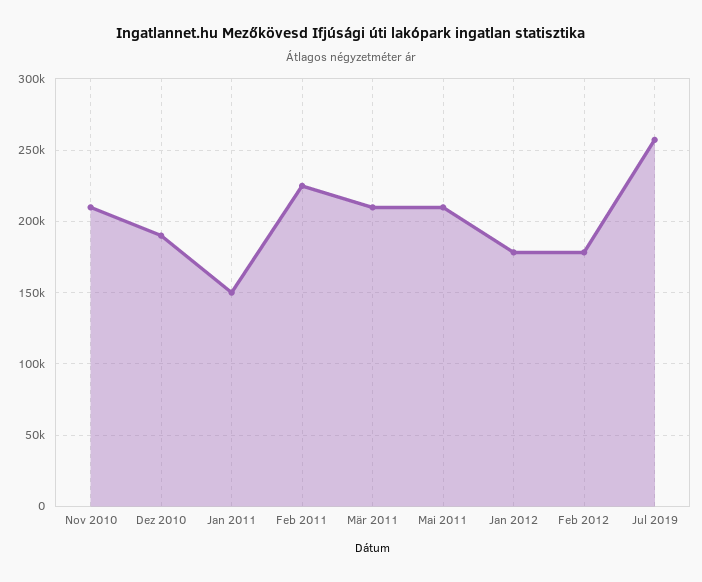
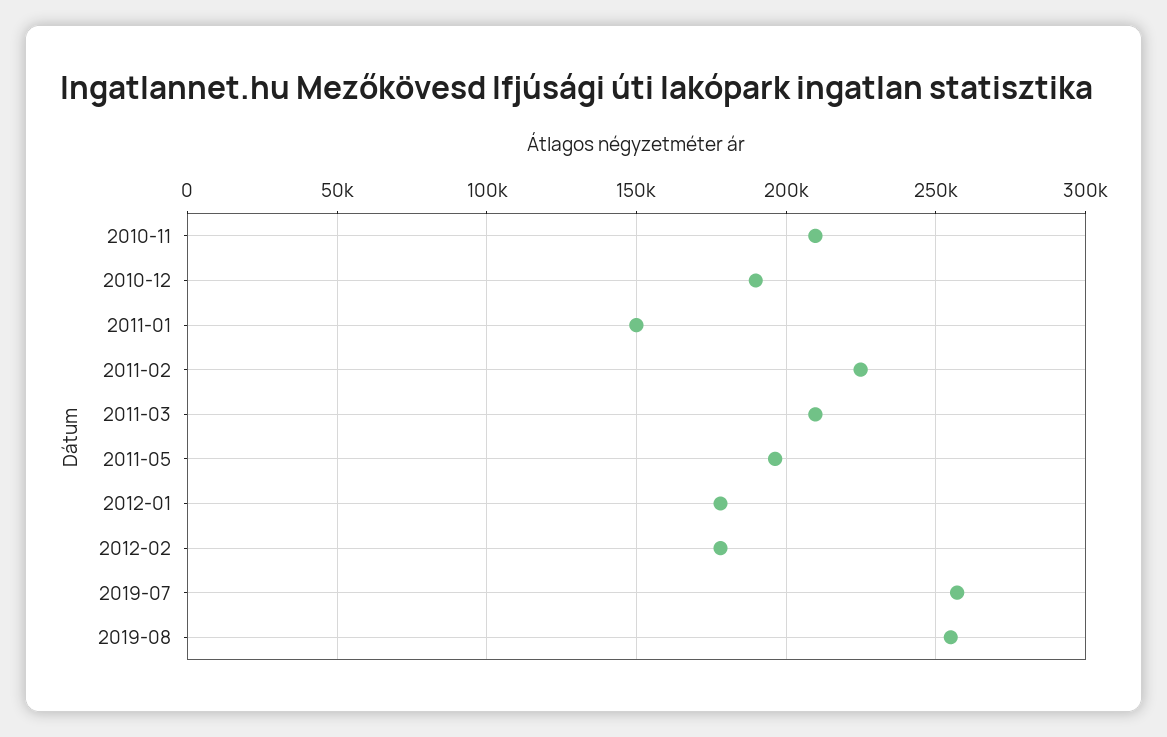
Mai 2011: 210000 -> 195000
2019-08: none -> 255000

